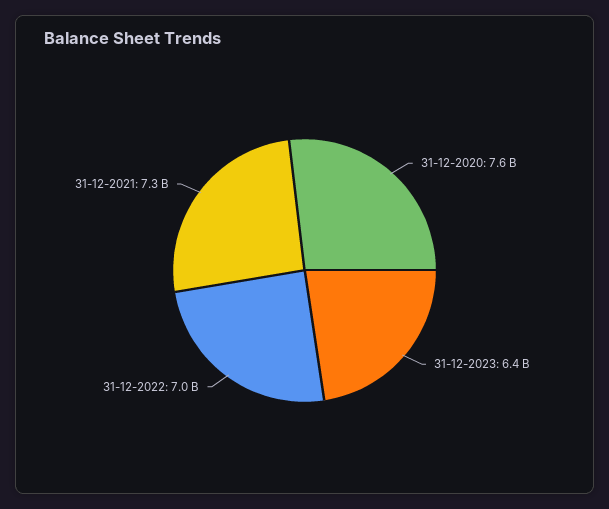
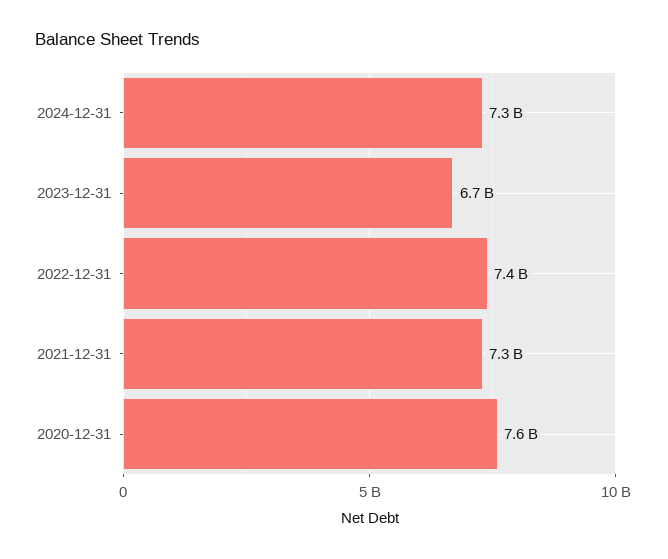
31-12-2023: 6400000000 -> 6700000000
31-12-2022: 7000000000 -> 7400000000
2024-12-31: none -> 7300000000

